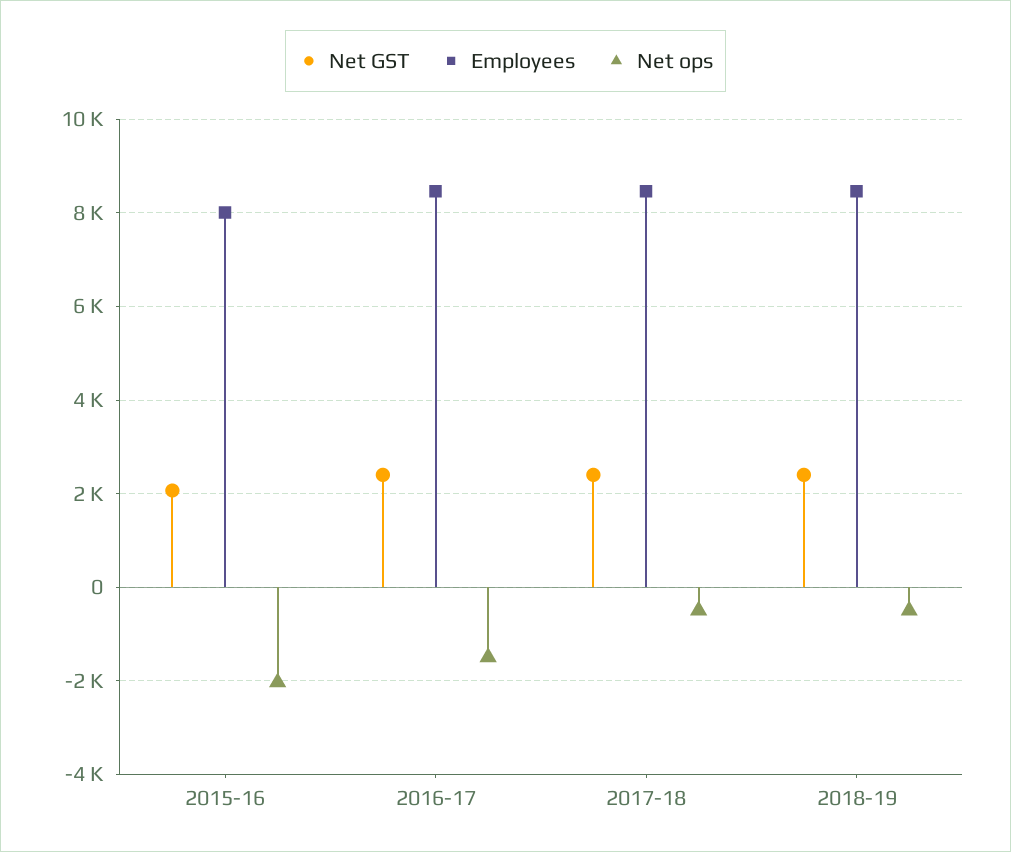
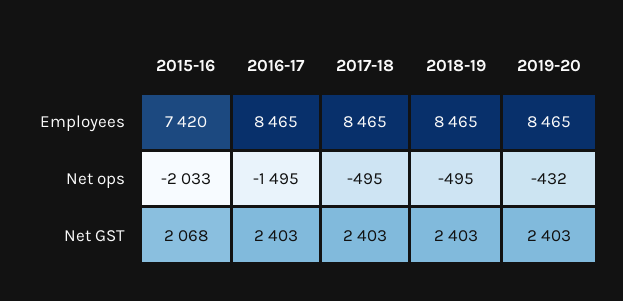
Employees, 2015-16: 8000 -> 7420
Employees, 2019-20: none -> 8465
Net ops, 2019-20: none -> -432
Net GST, 2019-20: none -> 2403

